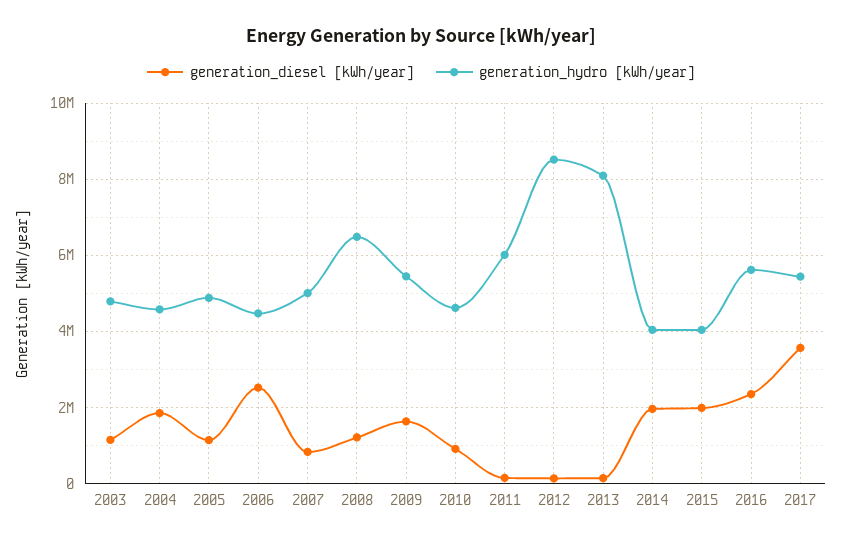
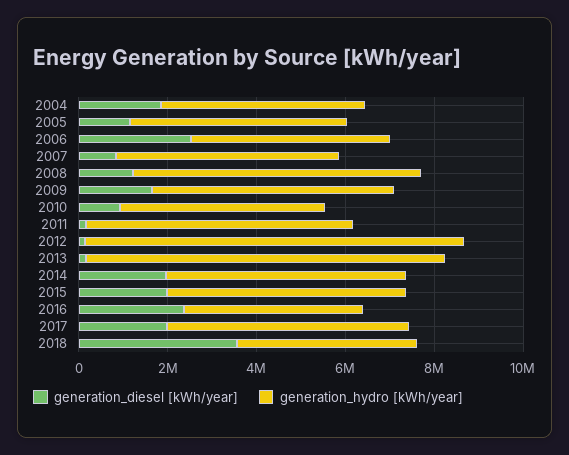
generation_diesel [kWh/year], 2003: 1200000 -> none
generation_hydro [kWh/year], 2003: 4800000 -> none
generation_hydro [kWh/year], 2014: 4000000 -> 5500000
generation_hydro [kWh/year], 2015: 4000000 -> 5500000
generation_hydro [kWh/year], 2016: 5600000 -> 4000000
generation_diesel [kWh/year], 2017: 3600000 -> 2000000
generation_diesel [kWh/year], 2018: none -> 3500000
generation_hydro [kWh/year], 2018: none -> 4000000

